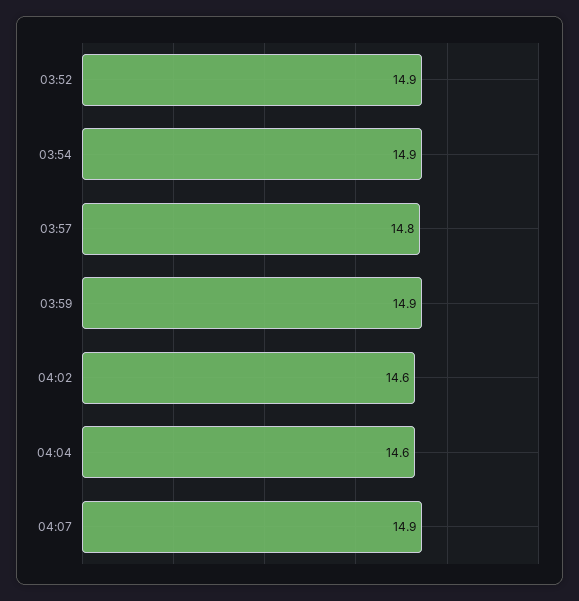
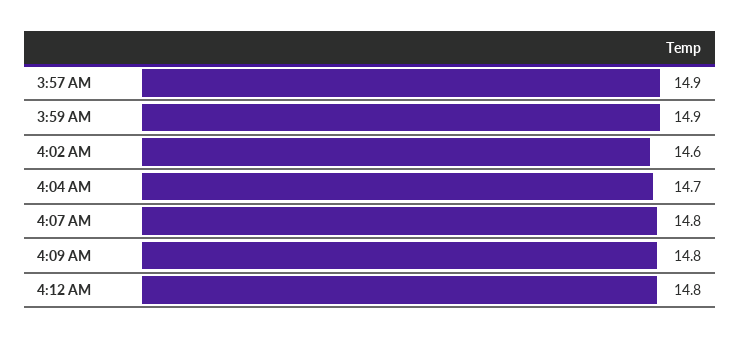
03:52: 14.9 -> none
03:54: 14.9 -> none
03:57: 14.8 -> 14.9
04:04: 14.6 -> 14.7
04:07: 14.9 -> 14.8
4:09 AM: none -> 14.8
4:12 AM: none -> 14.8

